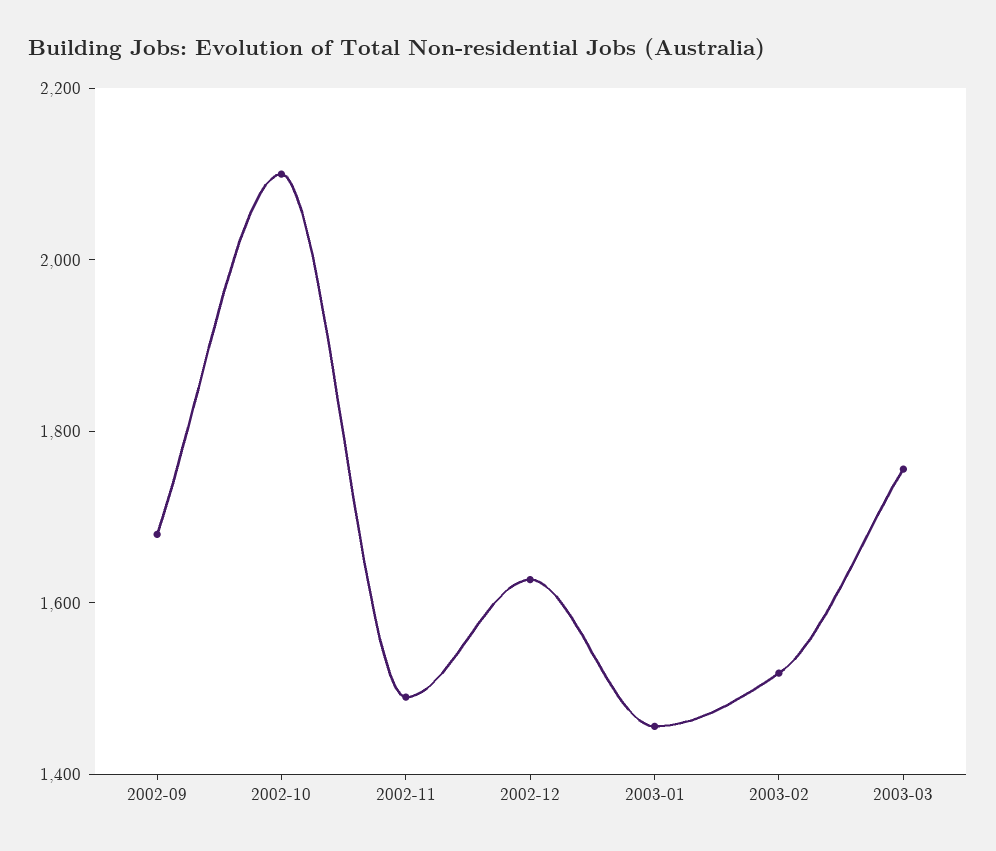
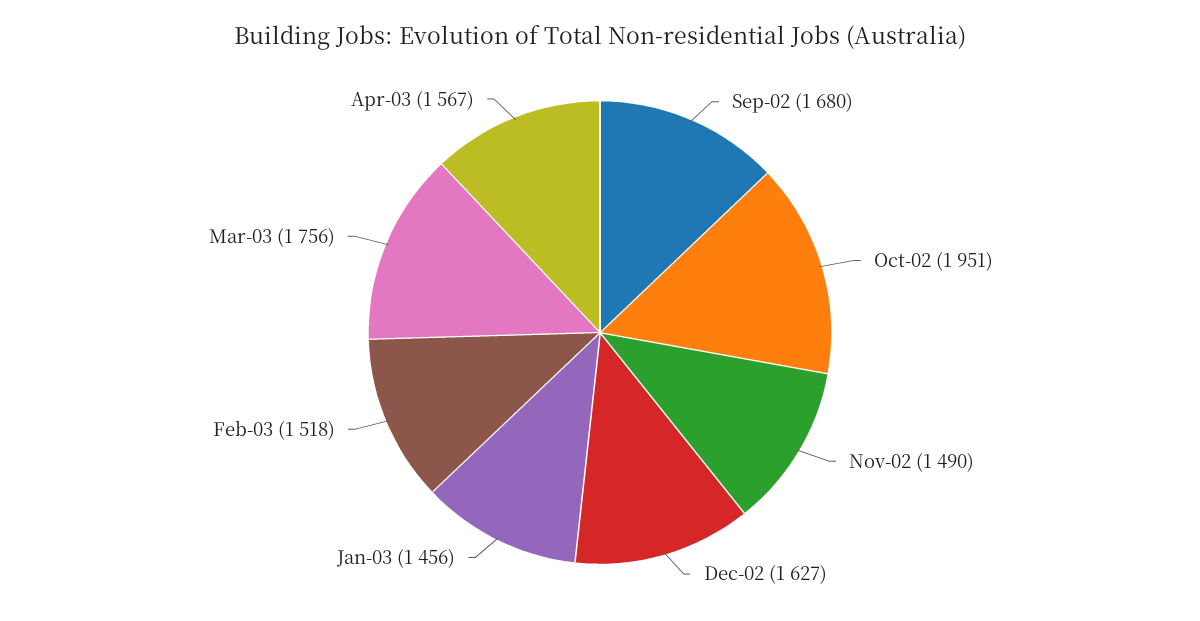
2002-10: 2100 -> 1951
Apr-03: none -> 1567

